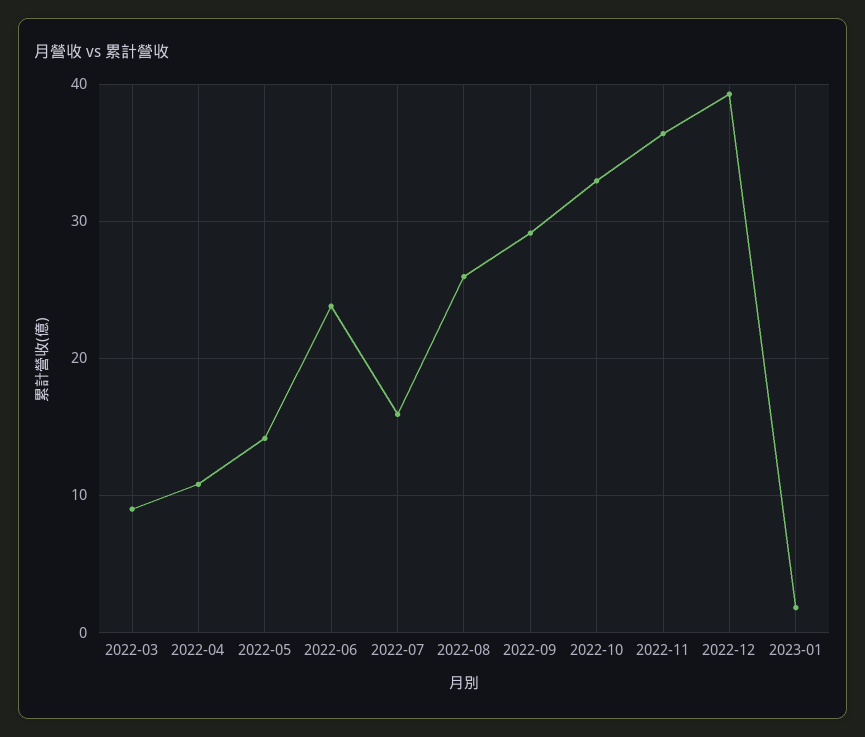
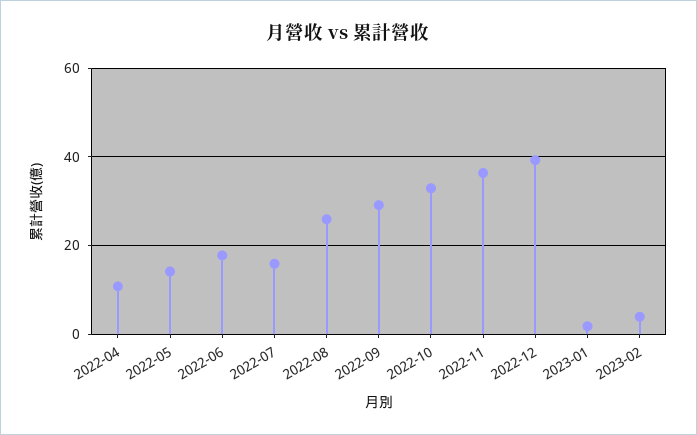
2022-03: 9 -> none
2022-06: 24 -> 18
2023-02: none -> 4

